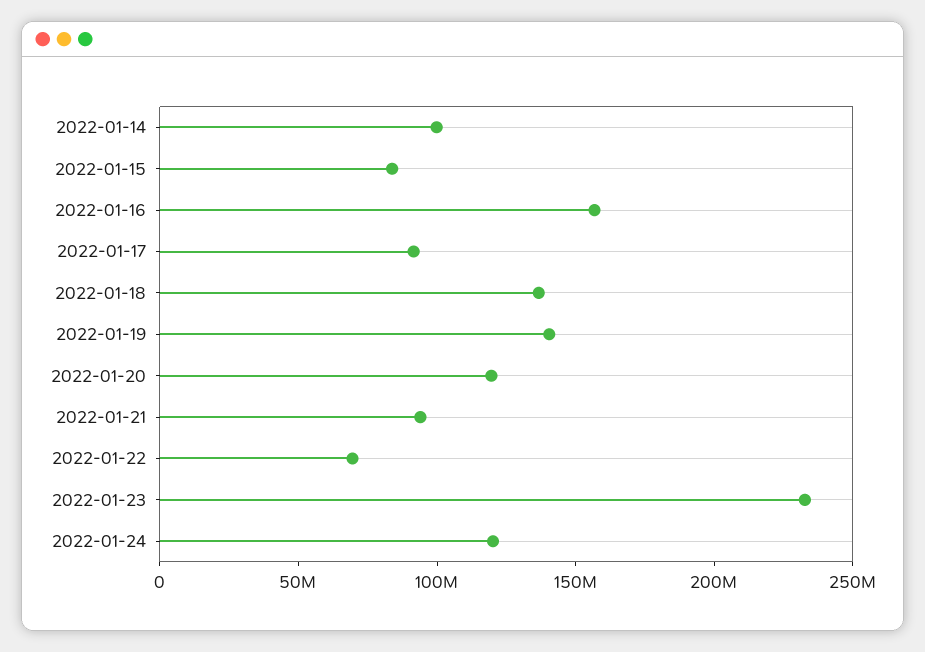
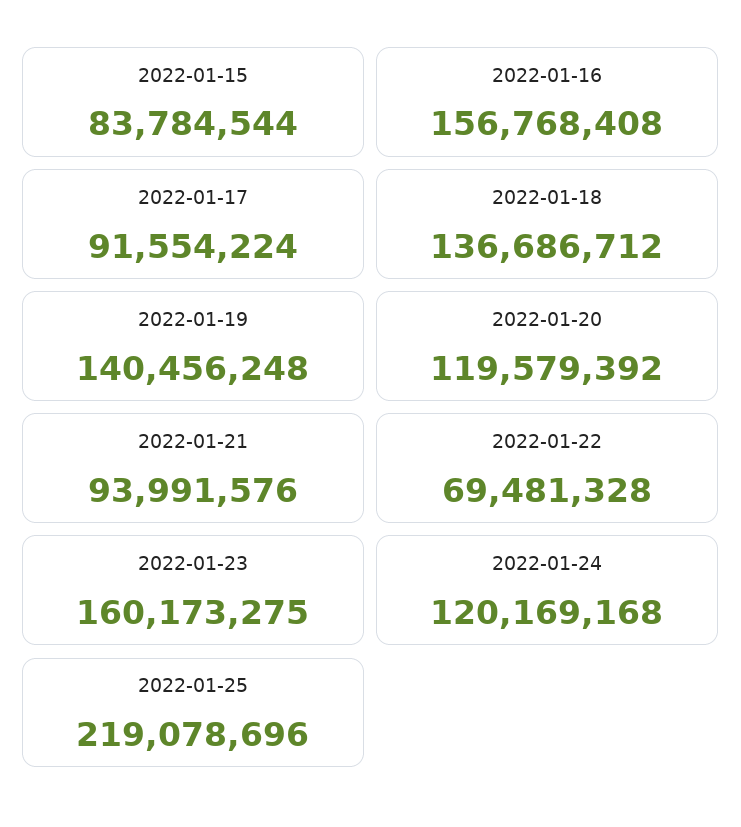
2022-01-14: 100000000 -> none
2022-01-23: 230000000 -> 160173275
2022-01-25: none -> 219078696

